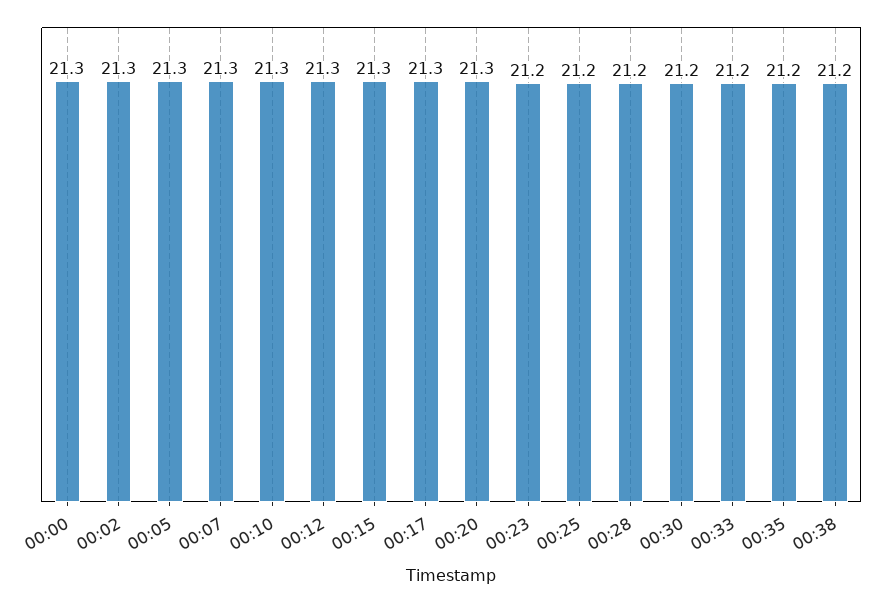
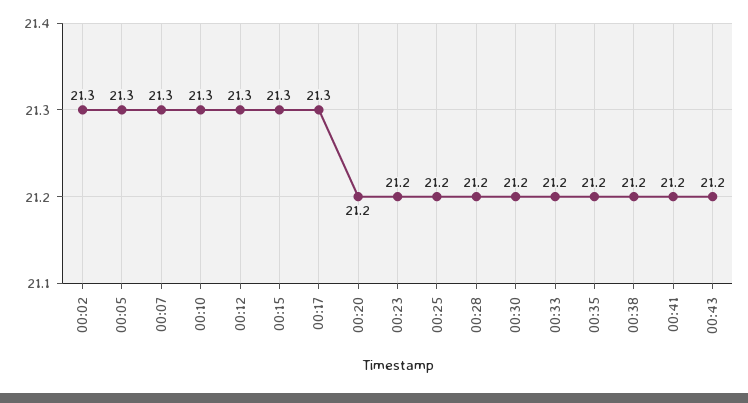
00:00: 21.3 -> none
00:20: 21.3 -> 21.2
00:41: none -> 21.2
00:43: none -> 21.2

